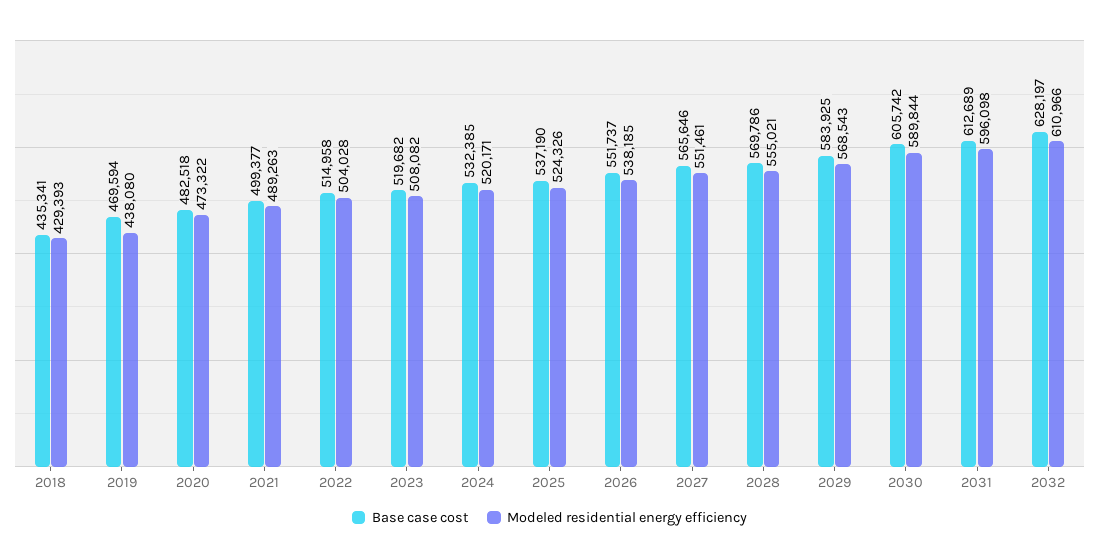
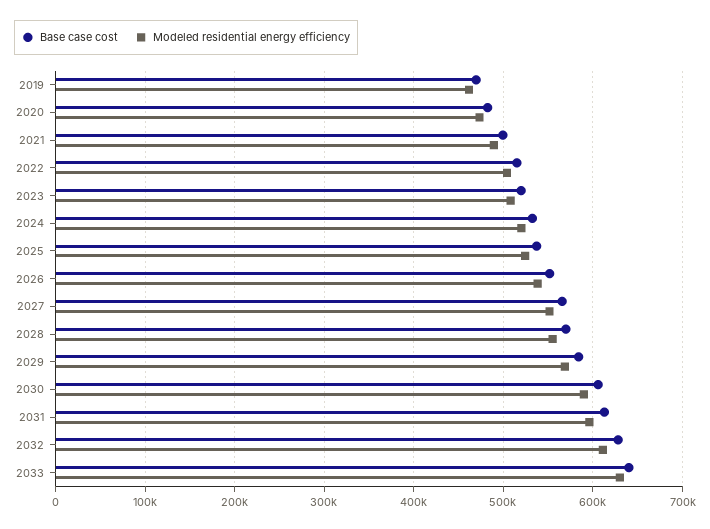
Base case cost, 2018: 435341 -> none
Modeled residential energy efficiency, 2018: 429393 -> none
Modeled residential energy efficiency, 2019: 438080 -> 460000
Base case cost, 2033: none -> 640000
Modeled residential energy efficiency, 2033: none -> 630000

